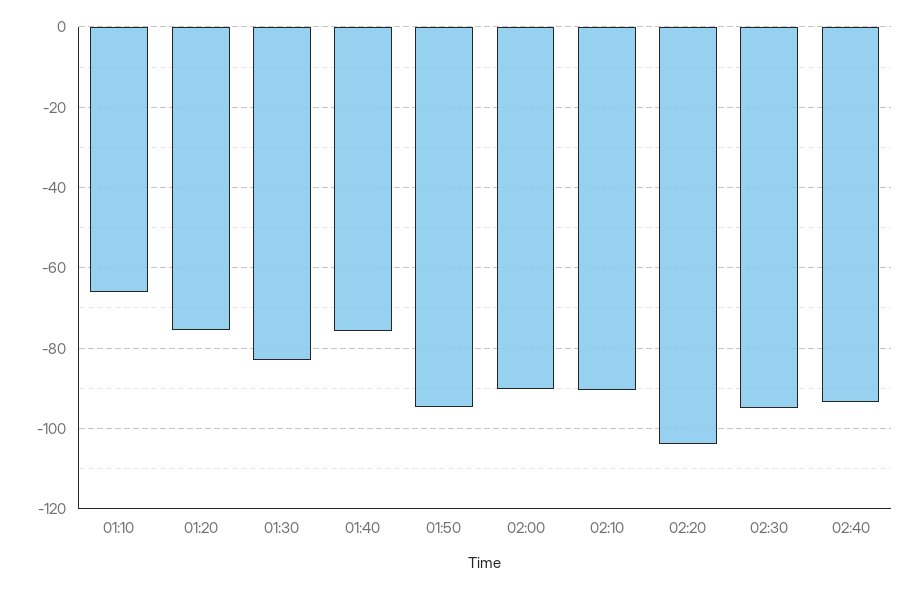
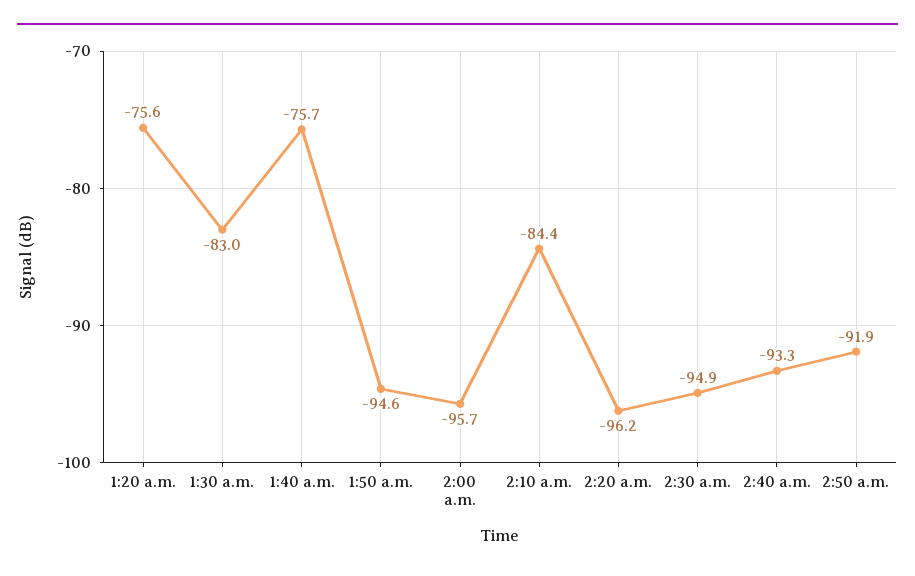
01:10: -66 -> none
02:00: -90 -> -95.7
02:10: -90 -> -84.4
02:20: -104 -> -96.2
2:50 a.m.: none -> -91.9

